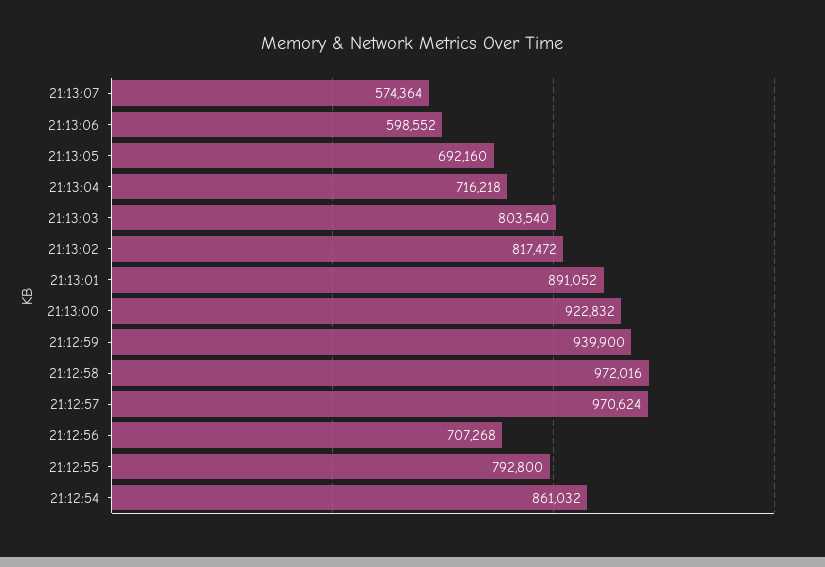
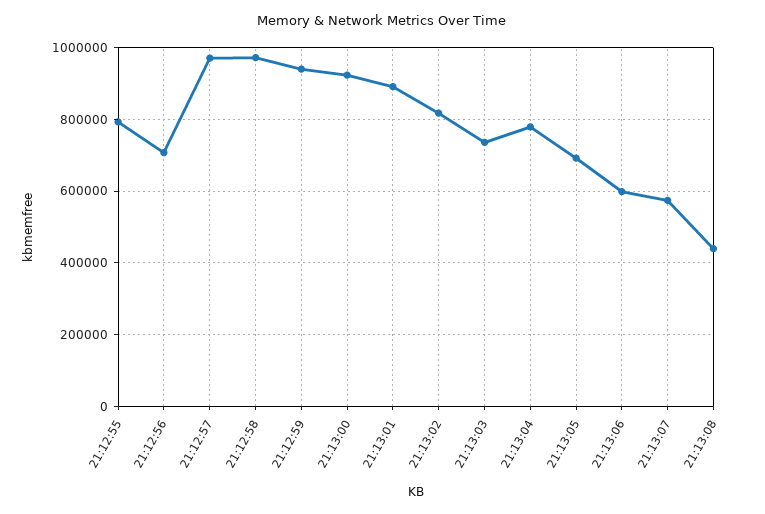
21:13:04: 716218 -> 780000
21:13:03: 803540 -> 740000
21:12:54: 861032 -> none
21:13:08: none -> 440000

